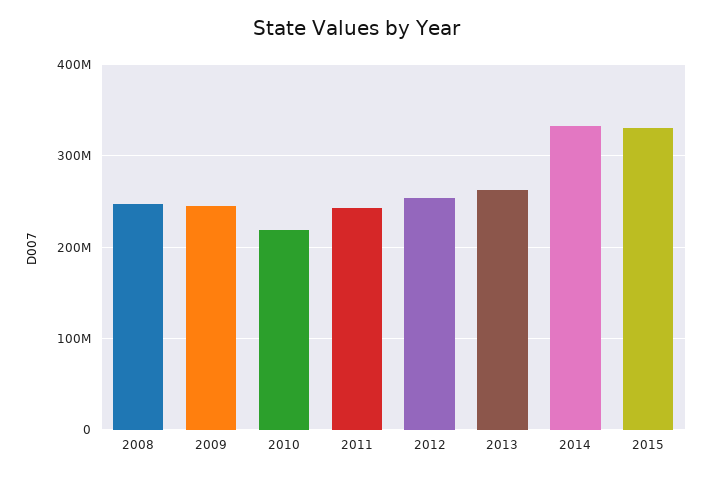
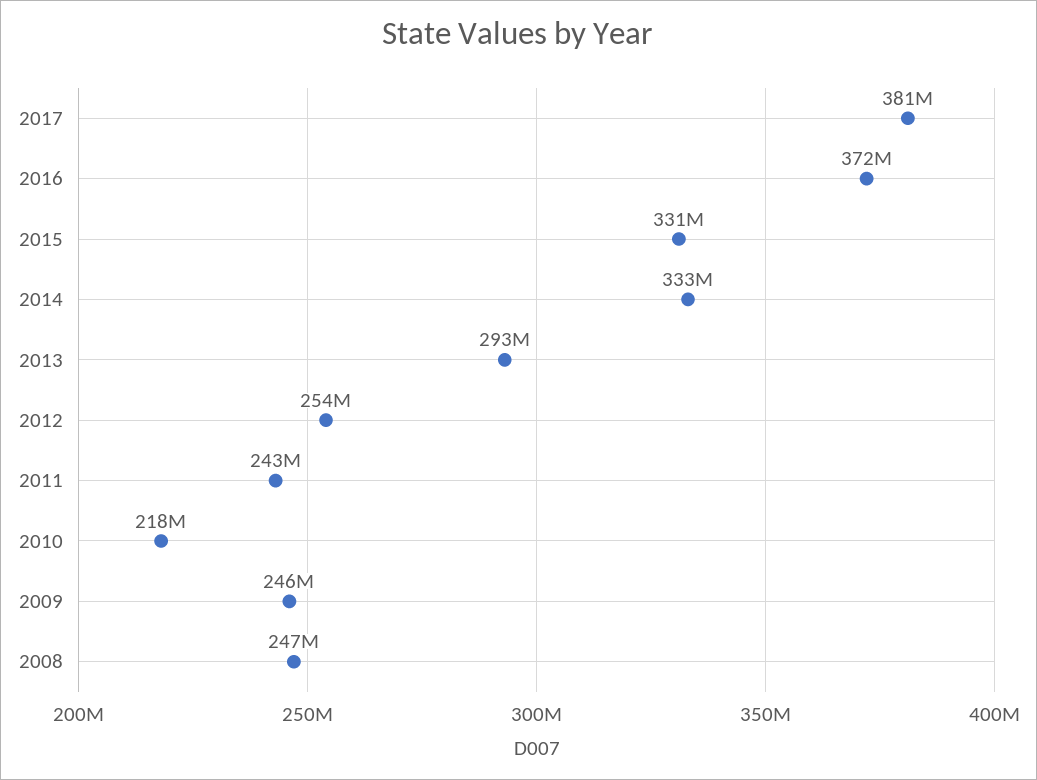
2013: 260000000 -> 293000000
2017: none -> 381000000
2016: none -> 372000000

